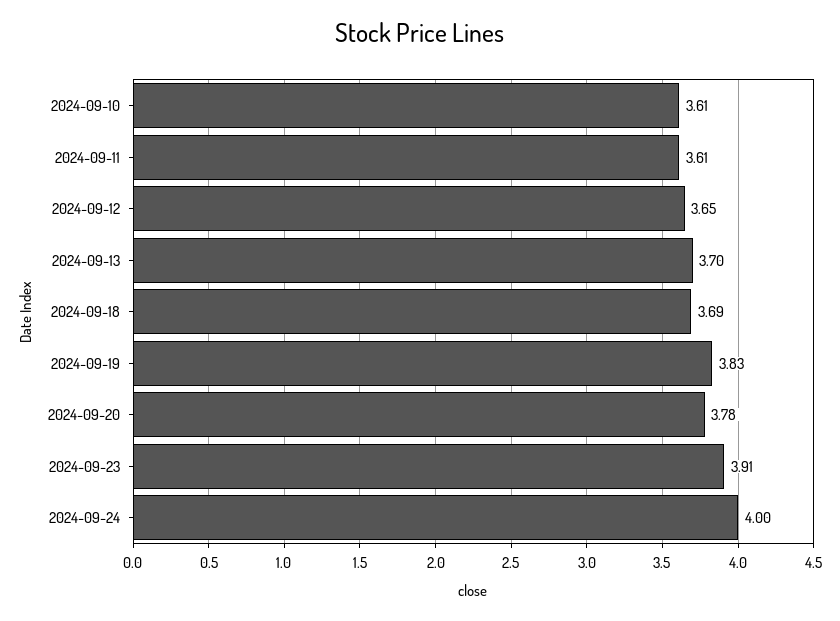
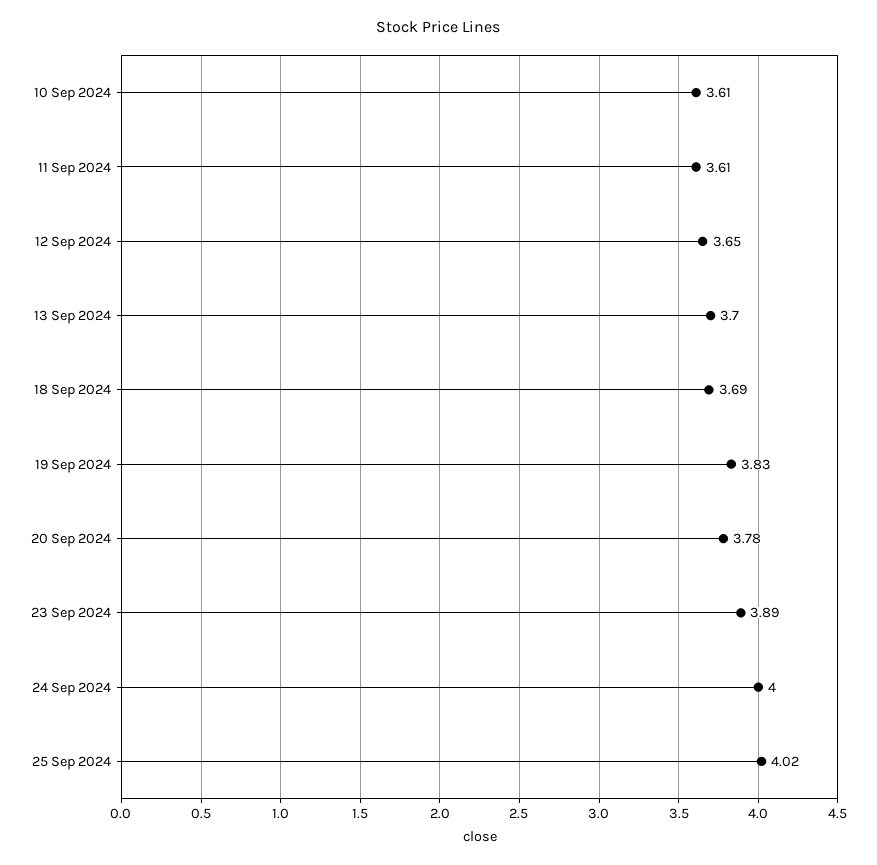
2024-09-23: 3.91 -> 3.89
25 Sep 2024: none -> 4.02

